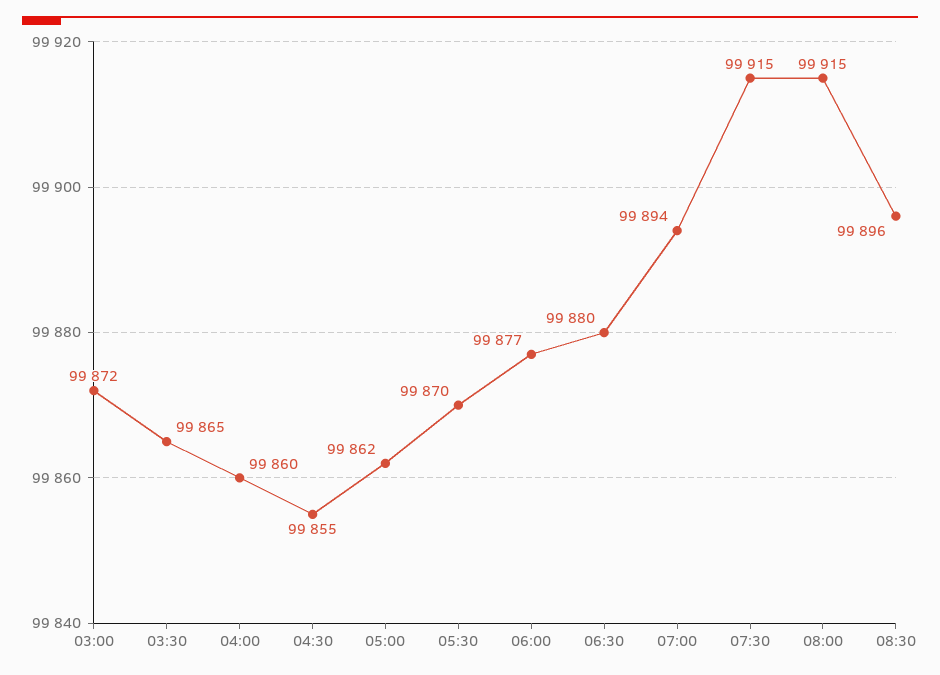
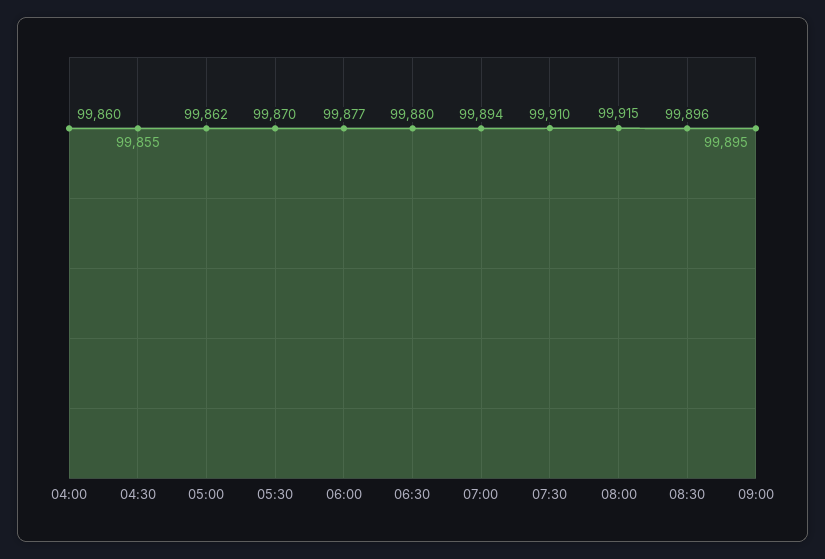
03:00: 99872 -> none
03:30: 99865 -> none
07:30: 99915 -> 99910
09:00: none -> 99895

